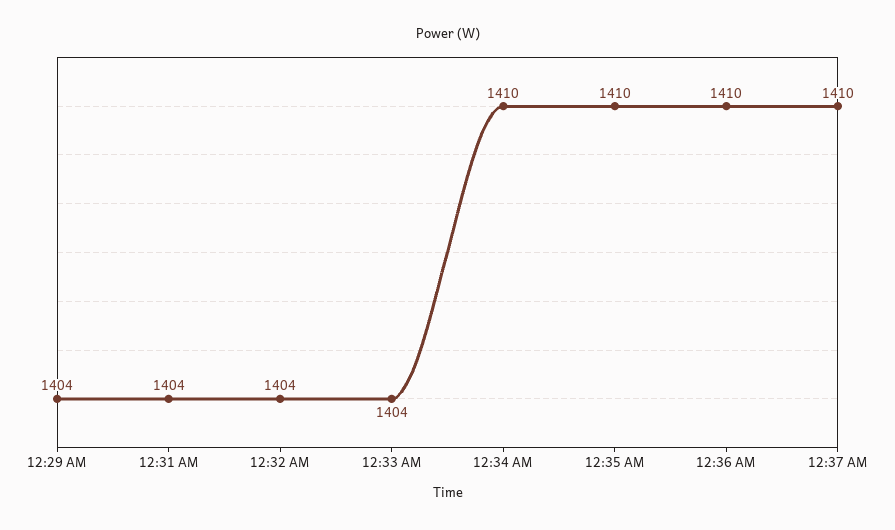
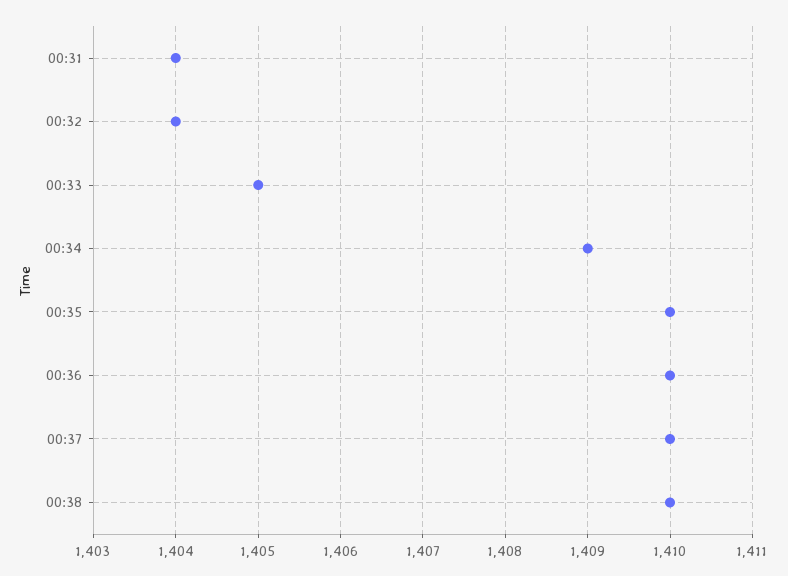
12:29 AM: 1404 -> none
12:33 AM: 1404 -> 1405
12:34 AM: 1410 -> 1409
00:38: none -> 1410

